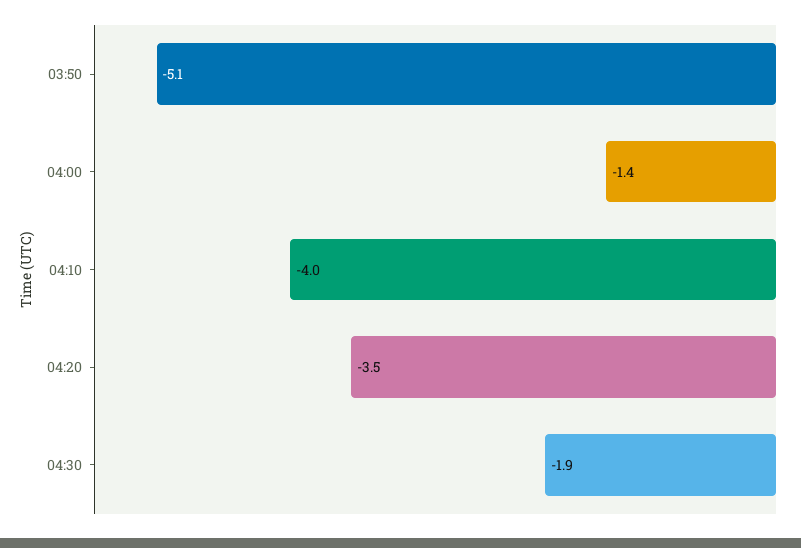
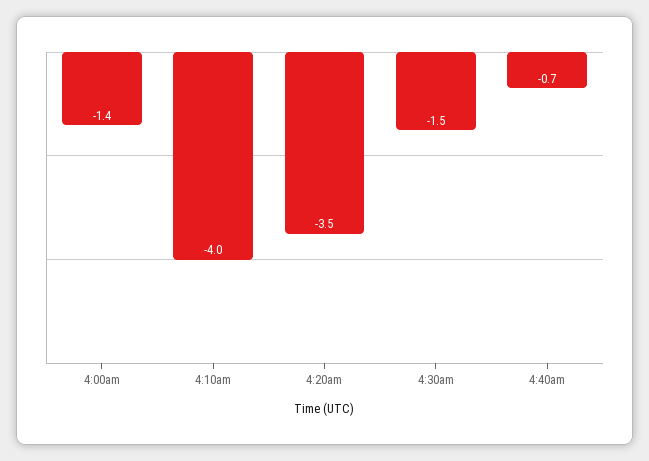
03:50: -5.1 -> none
04:30: -1.9 -> -1.5
4:40am: none -> -0.7

